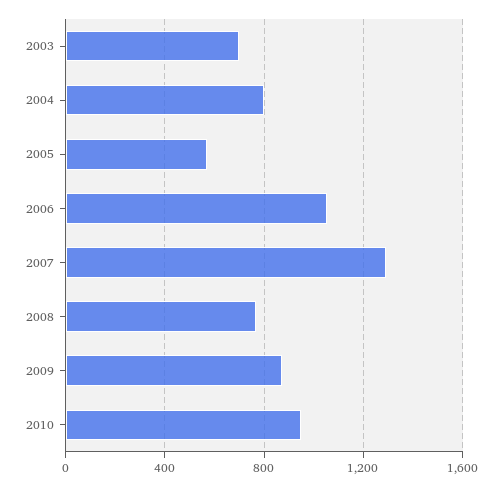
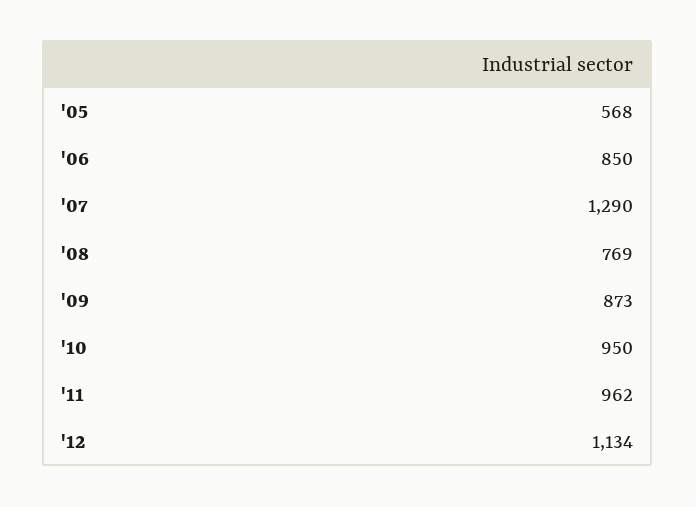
2003: 700 -> none
2004: 800 -> none
2006: 1050 -> 850
'11: none -> 962
'12: none -> 1134

